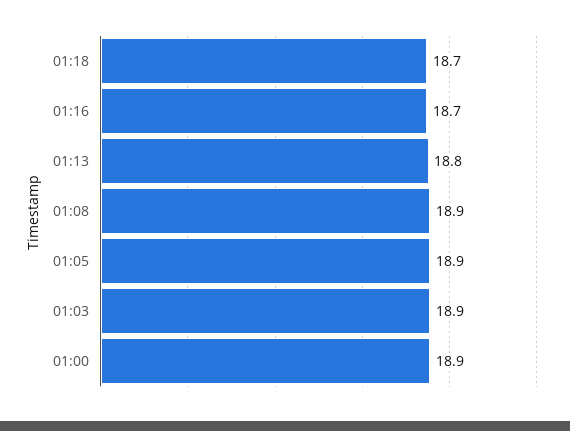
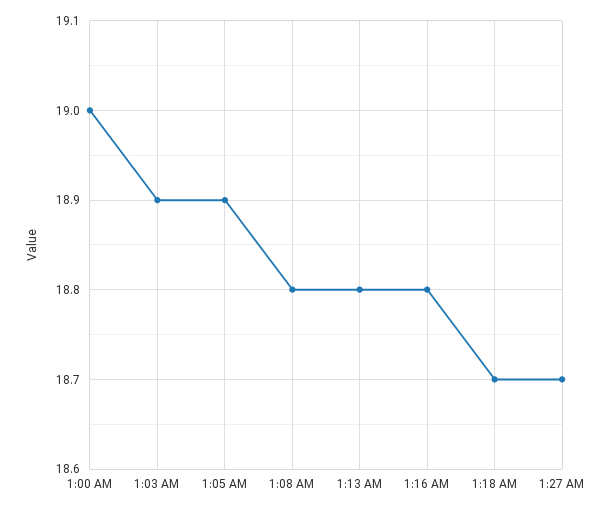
01:16: 18.7 -> 18.8
01:08: 18.9 -> 18.8
01:00: 18.9 -> 19
1:27 AM: none -> 18.7

